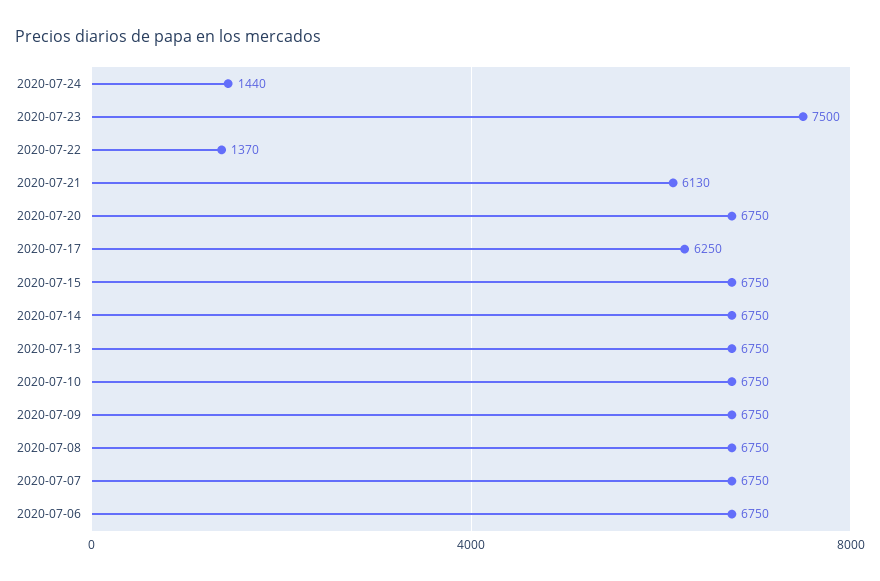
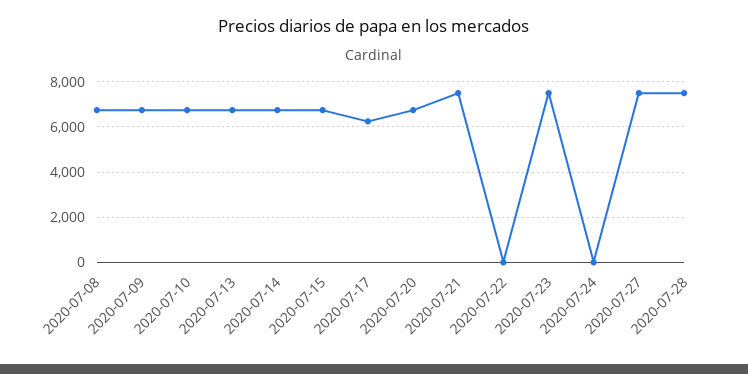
2020-07-24: 1440 -> 0
2020-07-22: 1370 -> 0
2020-07-21: 6130 -> 7500
2020-07-07: 6750 -> none
2020-07-06: 6750 -> none
2020-07-27: none -> 7500
2020-07-28: none -> 7500

